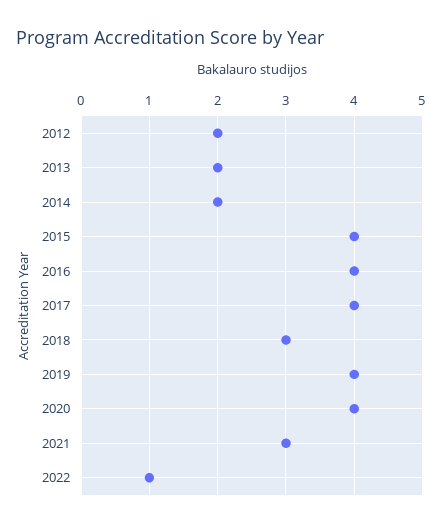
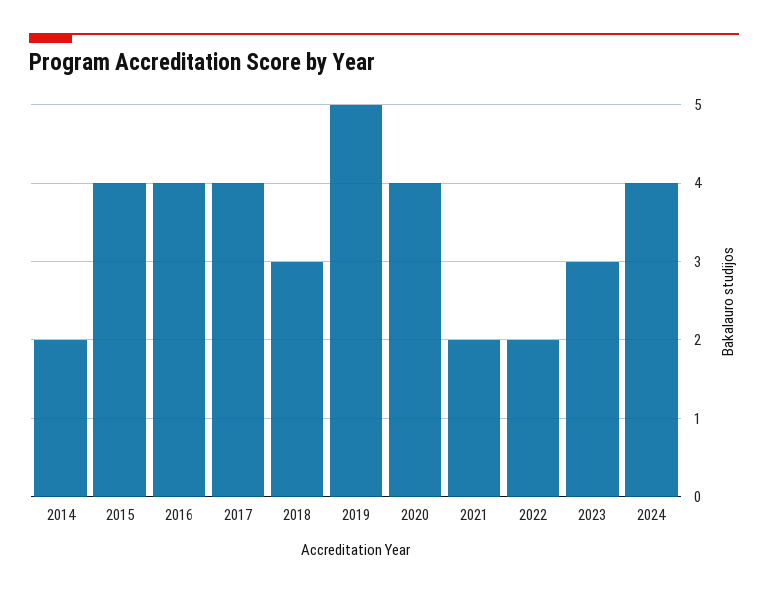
2012: 2 -> none
2013: 2 -> none
2019: 4 -> 5
2021: 3 -> 2
2022: 1 -> 2
2023: none -> 3
2024: none -> 4

